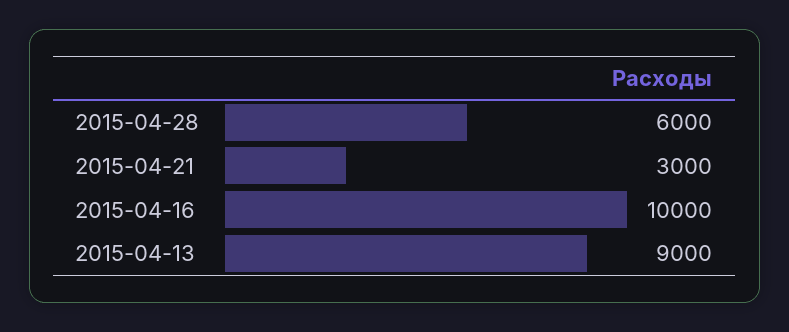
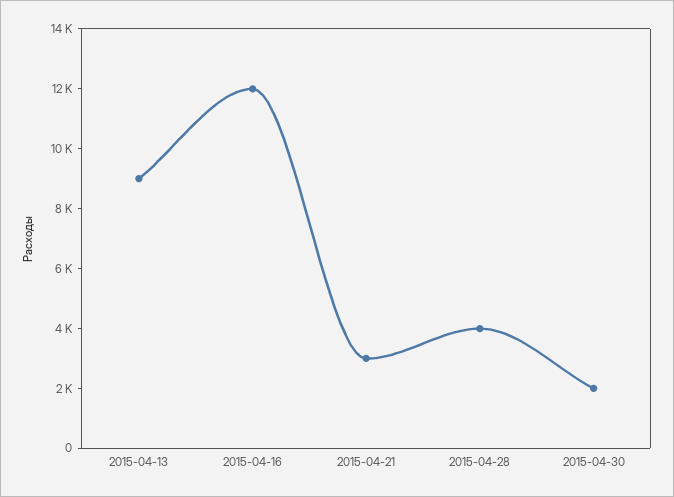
2015-04-28: 6000 -> 4000
2015-04-16: 10000 -> 12000
2015-04-30: none -> 2000

